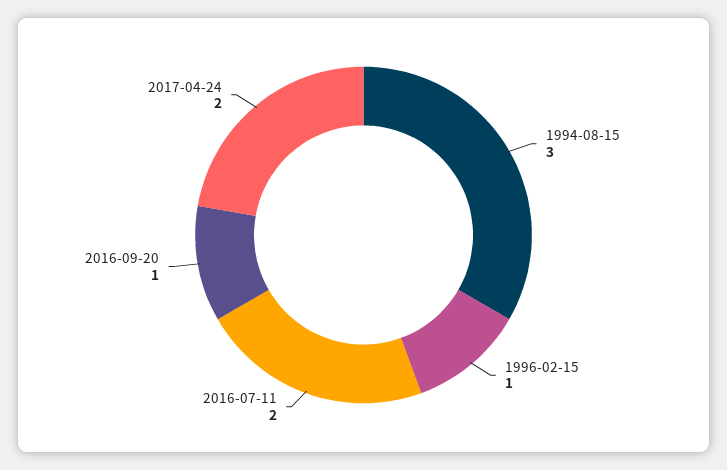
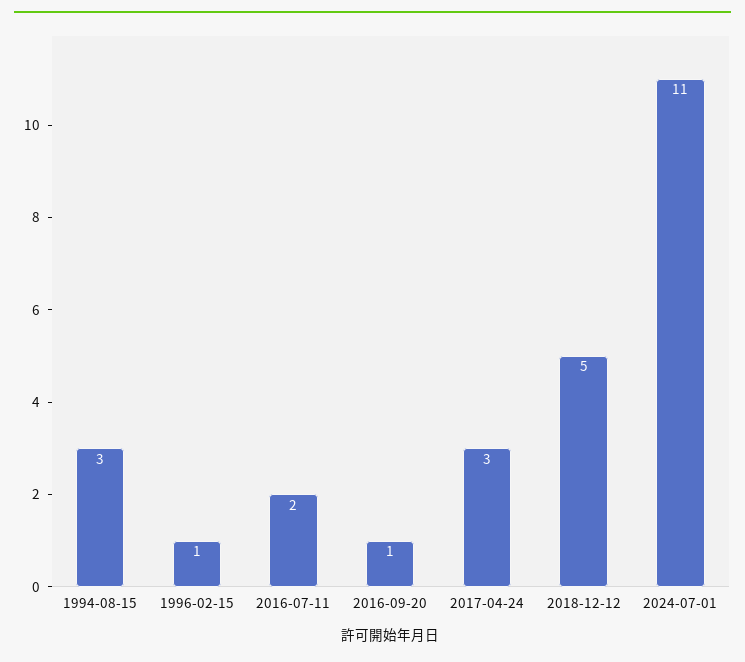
2017-04-24: 2 -> 3
2018-12-12: none -> 5
2024-07-01: none -> 11

